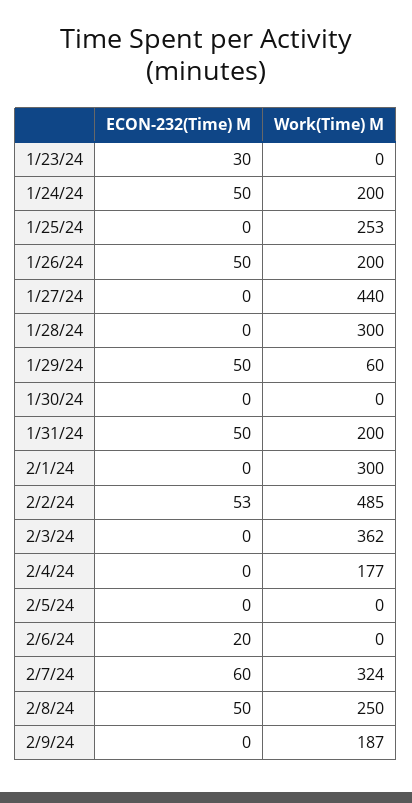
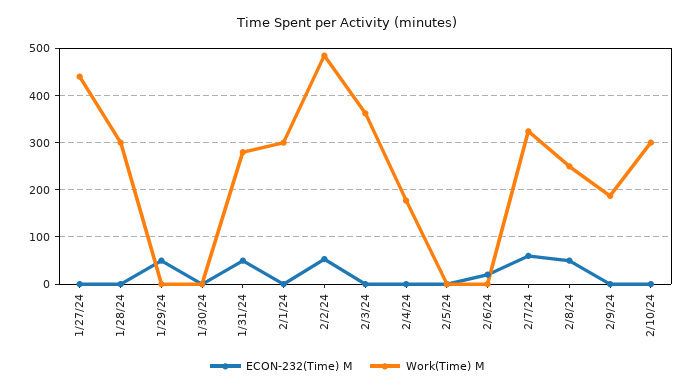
ECON-232(Time) M, 1/23/24: 30 -> none
Work(Time) M, 1/23/24: 0 -> none
ECON-232(Time) M, 1/24/24: 50 -> none
Work(Time) M, 1/24/24: 200 -> none
ECON-232(Time) M, 1/25/24: 0 -> none
Work(Time) M, 1/25/24: 253 -> none
ECON-232(Time) M, 1/26/24: 50 -> none
Work(Time) M, 1/26/24: 200 -> none
Work(Time) M, 1/29/24: 60 -> 0
Work(Time) M, 1/31/24: 200 -> 280
ECON-232(Time) M, 2/10/24: none -> 0
Work(Time) M, 2/10/24: none -> 300

